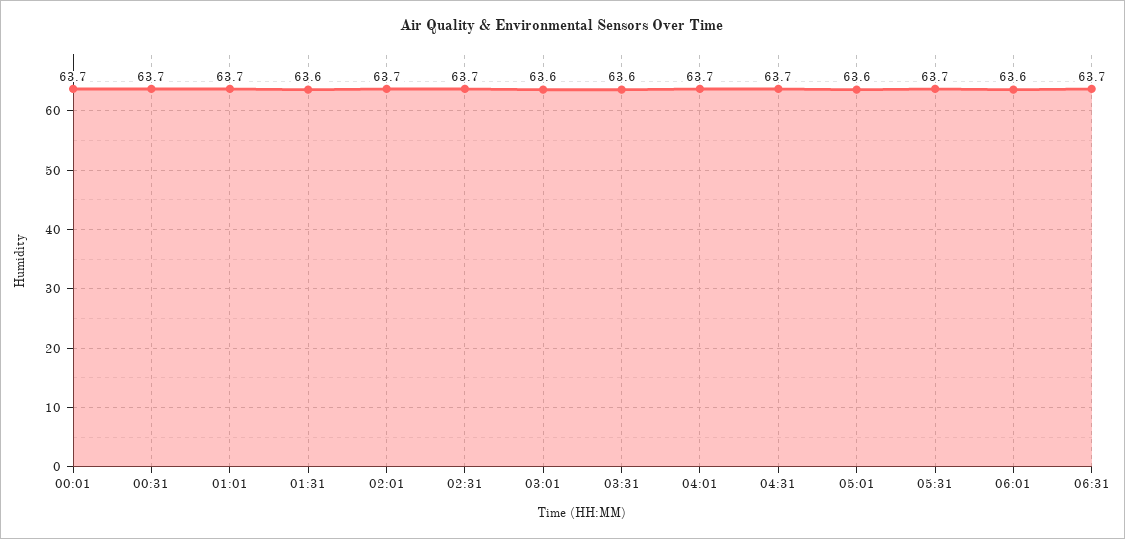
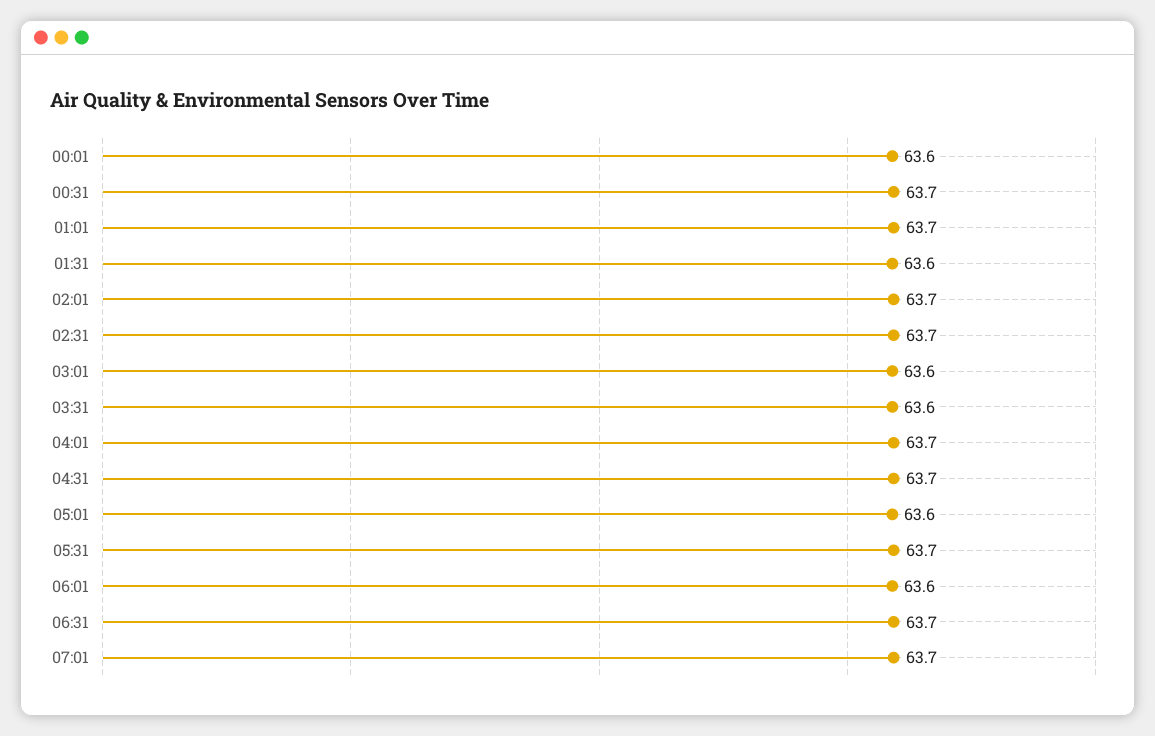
00:01: 63.7 -> 63.6
07:01: none -> 63.7

